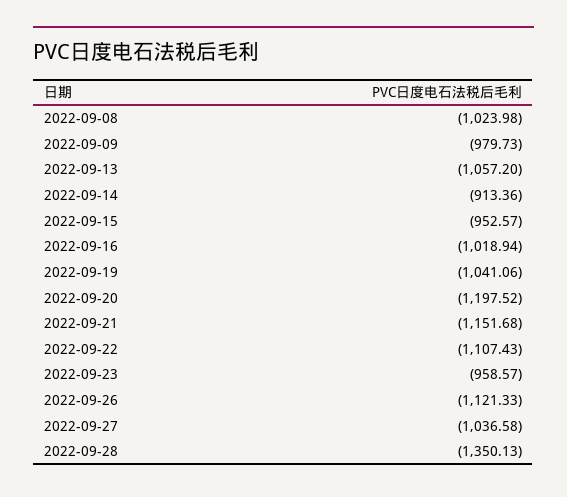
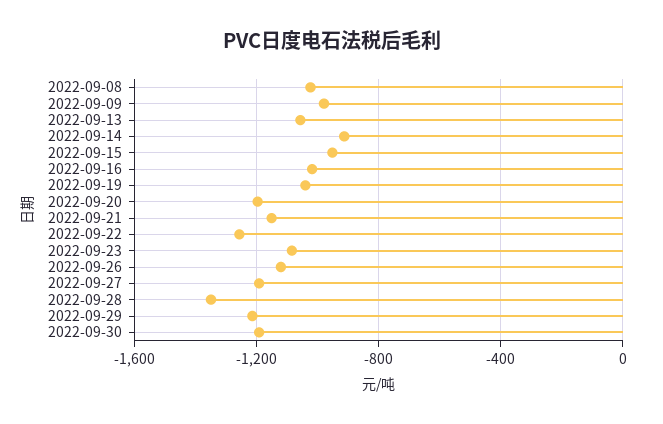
2022-09-22: -1107.43 -> -1250
2022-09-23: -958.57 -> -1100
2022-09-27: -1036.58 -> -1200
2022-09-29: none -> -1200
2022-09-30: none -> -1200

